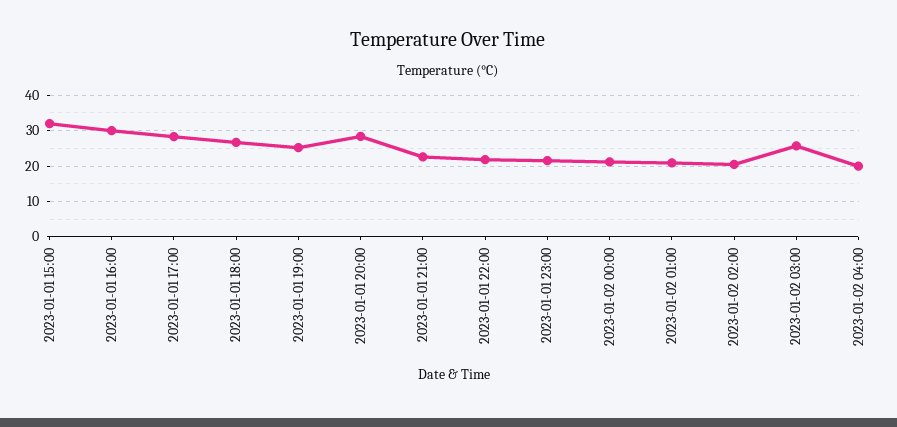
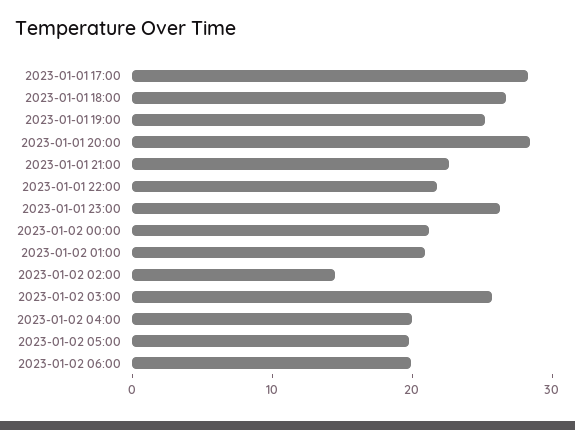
2023-01-01 15:00: 32 -> none
2023-01-01 16:00: 30 -> none
2023-01-01 23:00: 22 -> 26
2023-01-02 02:00: 20 -> 14
2023-01-02 05:00: none -> 20
2023-01-02 06:00: none -> 20

